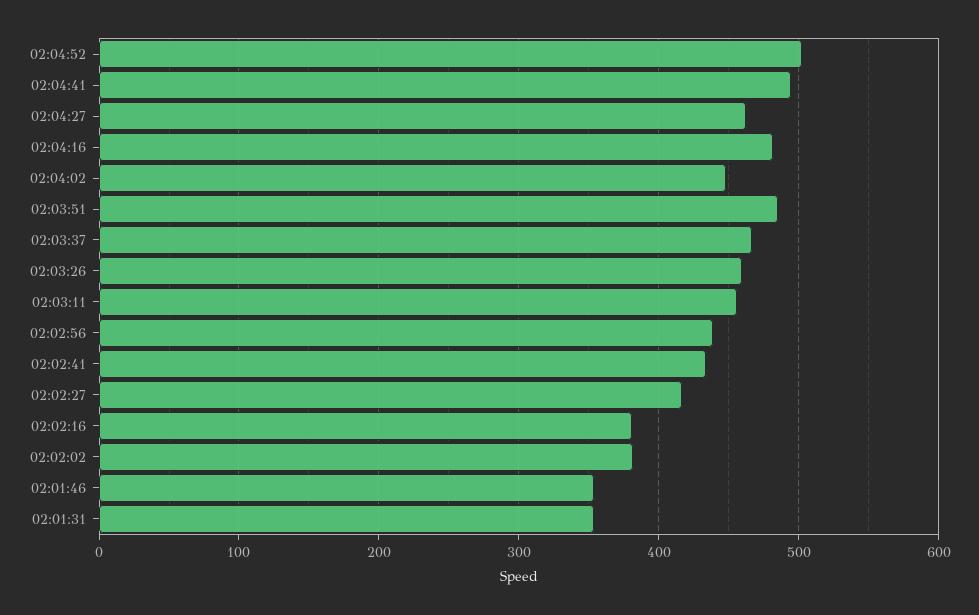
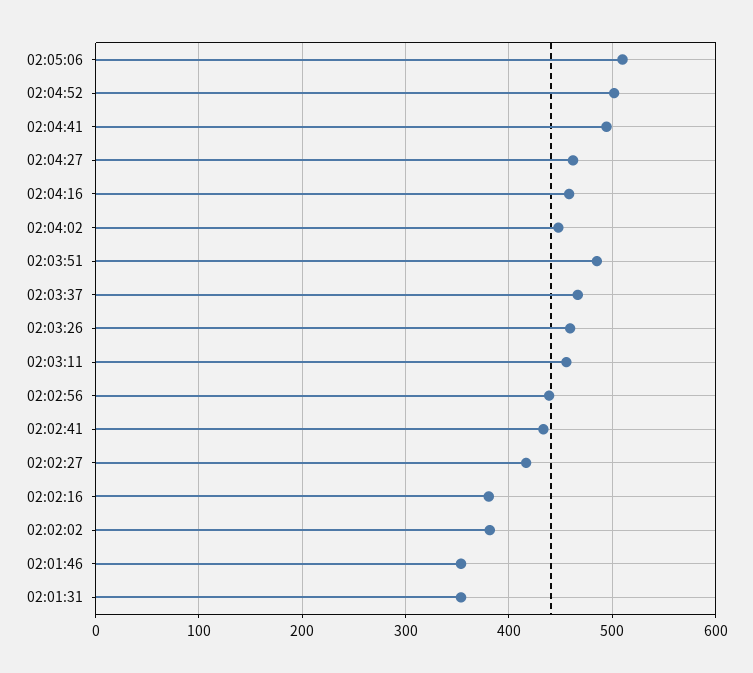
02:04:16: 480 -> 460
02:05:06: none -> 510

